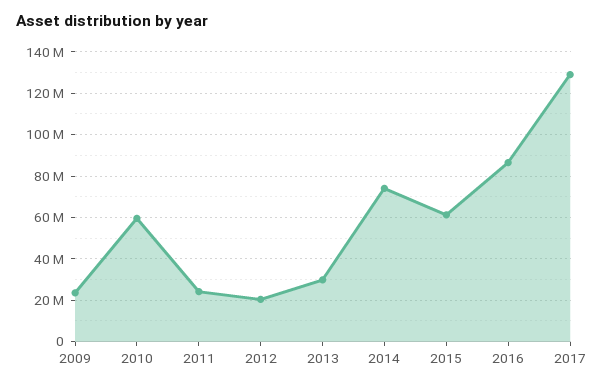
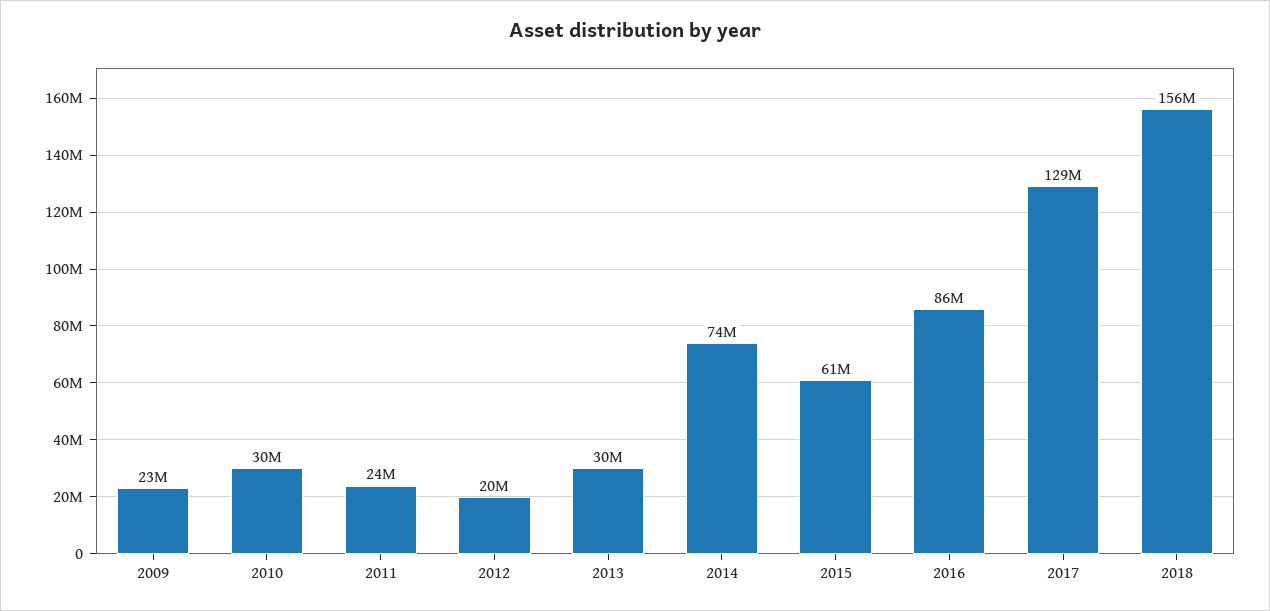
2010: 60000000 -> 30000000
2018: none -> 156000000

